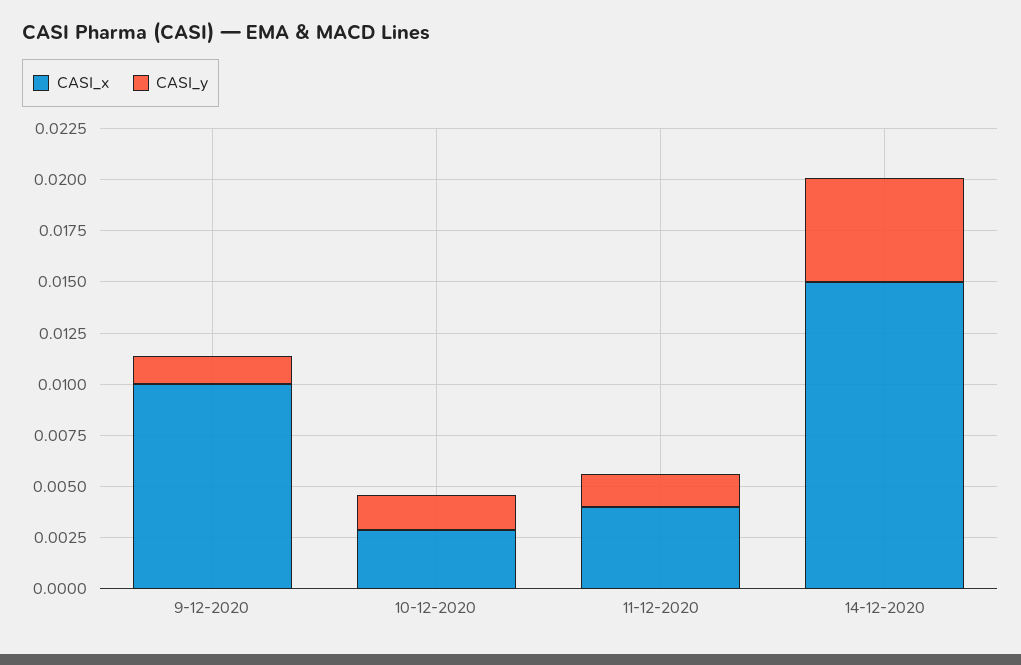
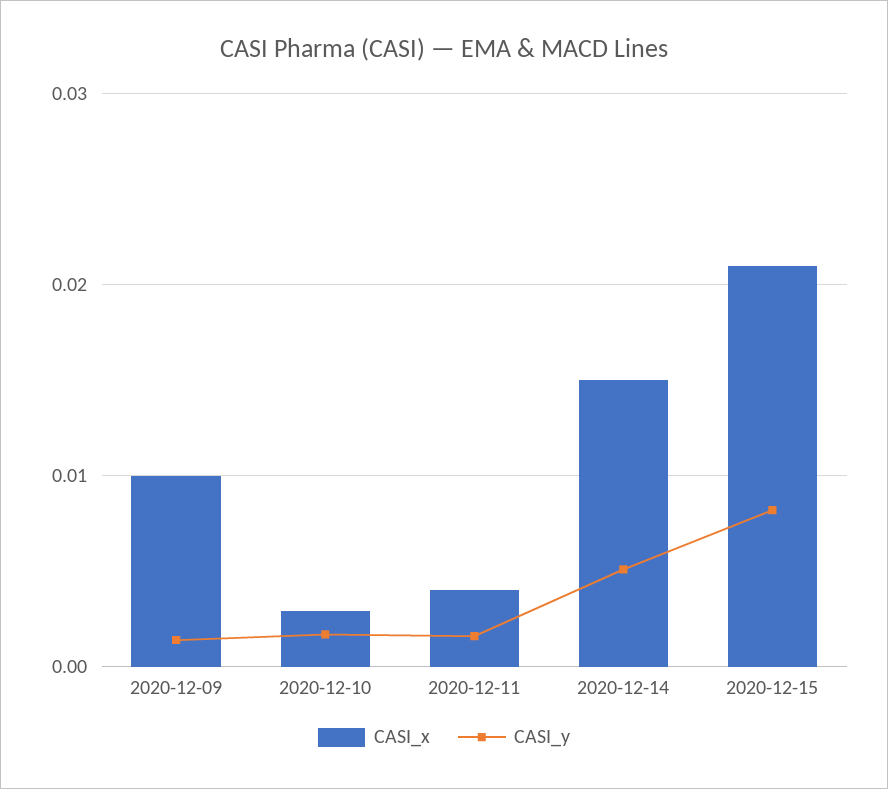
CASI_x, 2020-12-15: none -> 0.021
CASI_y, 2020-12-15: none -> 0.008

